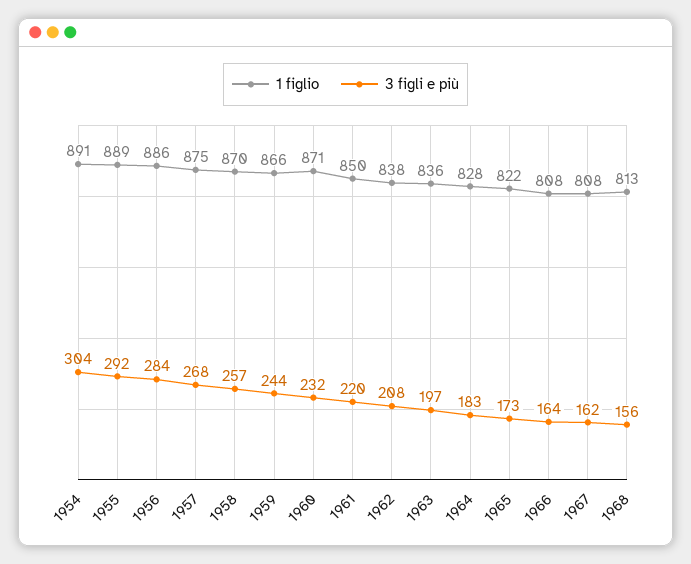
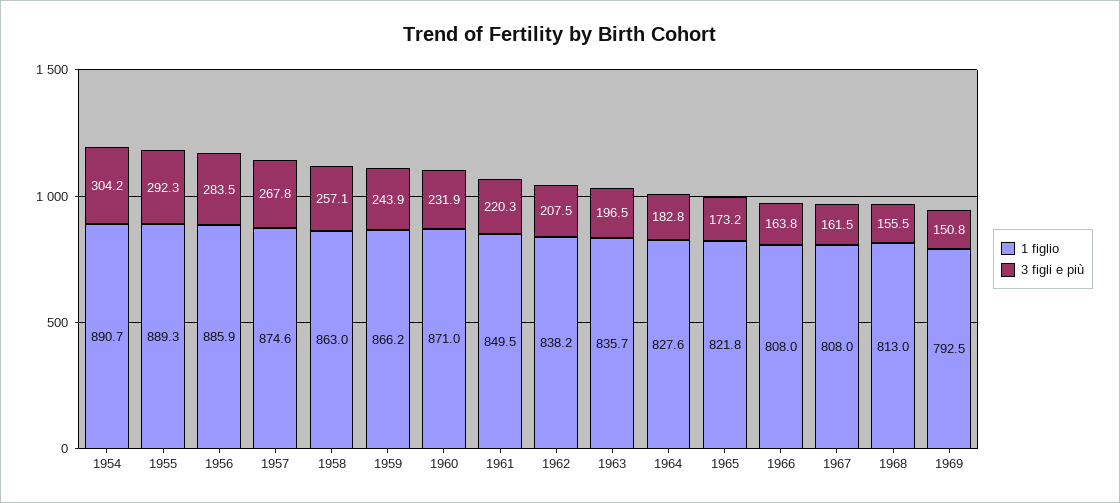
1 figlio, 1958: 870 -> 863
1 figlio, 1969: none -> 792.5
3 figli e più, 1969: none -> 150.8

